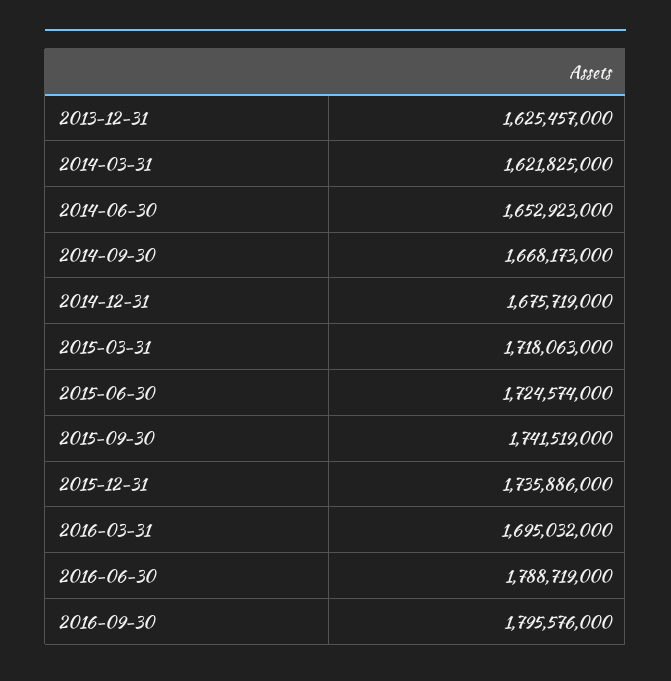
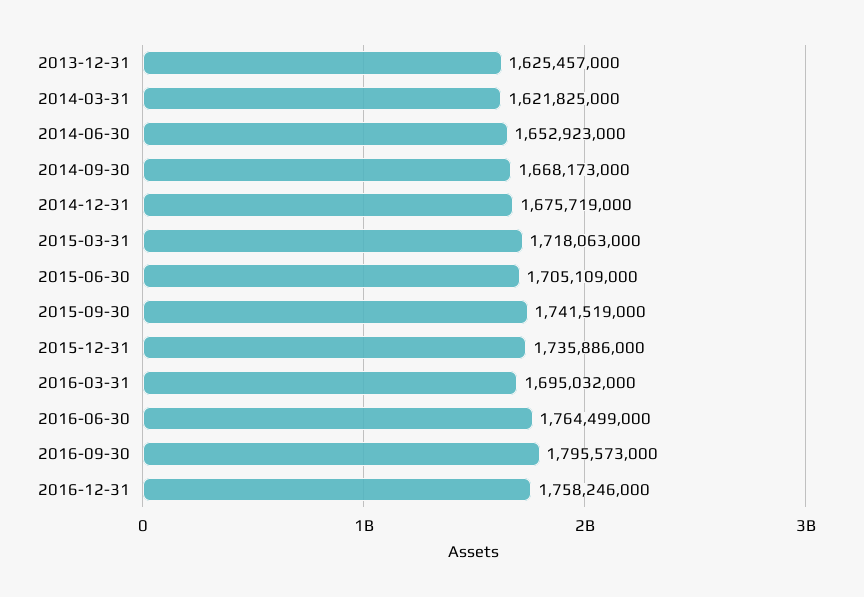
2015-06-30: 1724574000 -> 1705109000
2016-06-30: 1788719000 -> 1764499000
2016-09-30: 1795576000 -> 1795573000
2016-12-31: none -> 1758246000

